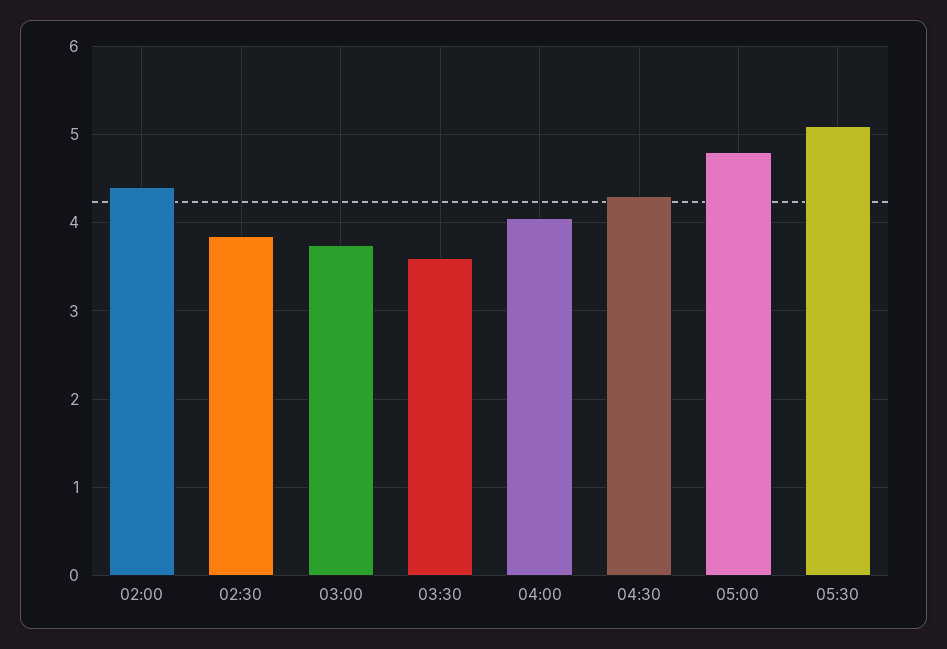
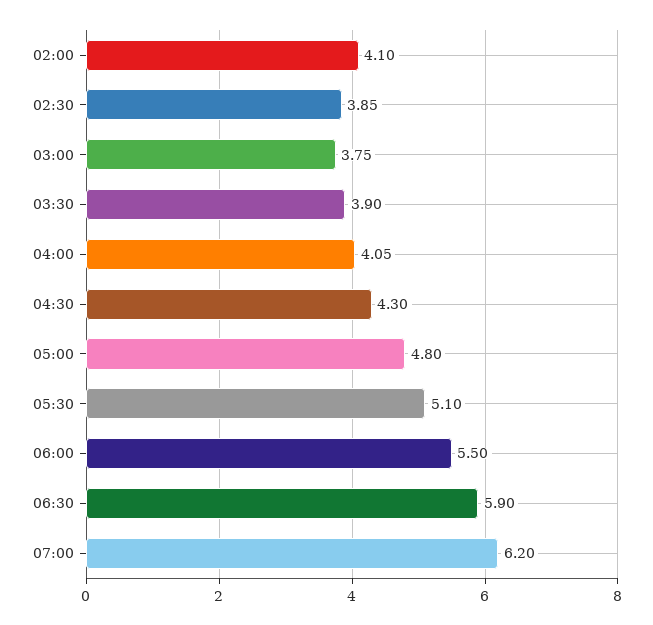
02:00: 4.4 -> 4.1
03:30: 3.6 -> 3.9
06:00: none -> 5.5
06:30: none -> 5.9
07:00: none -> 6.2

